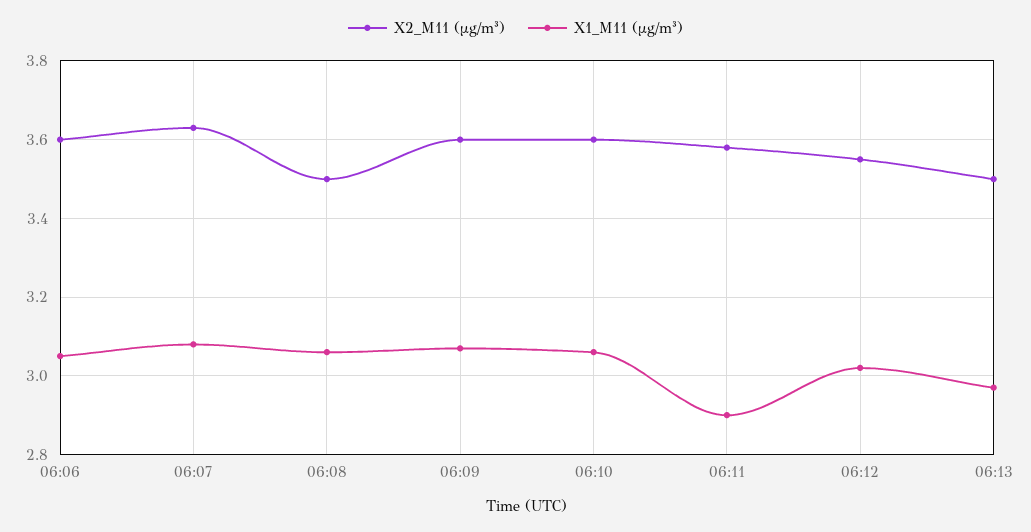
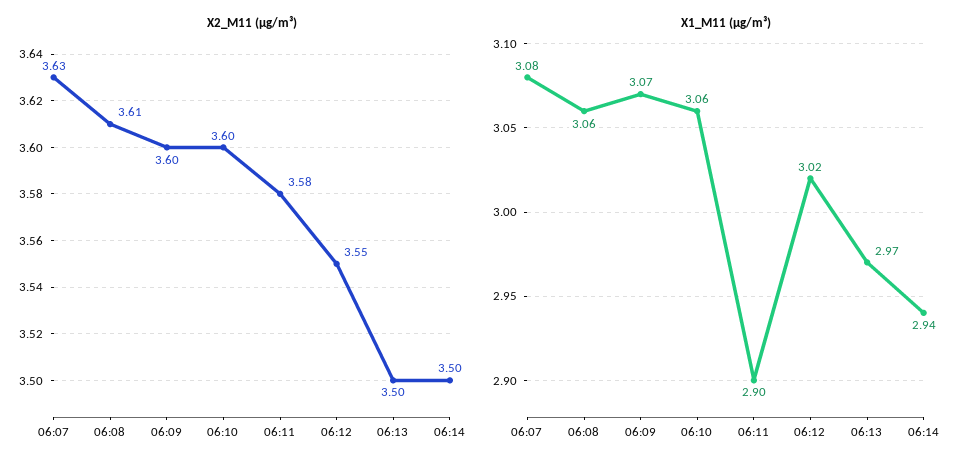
X2_M11 (μg/m³), 06:06: 3.6 -> none
X1_M11 (μg/m³), 06:06: 3.05 -> none
X2_M11 (μg/m³), 06:08: 3.5 -> 3.61
X2_M11 (μg/m³), 06:14: none -> 3.5
X1_M11 (μg/m³), 06:14: none -> 2.94

